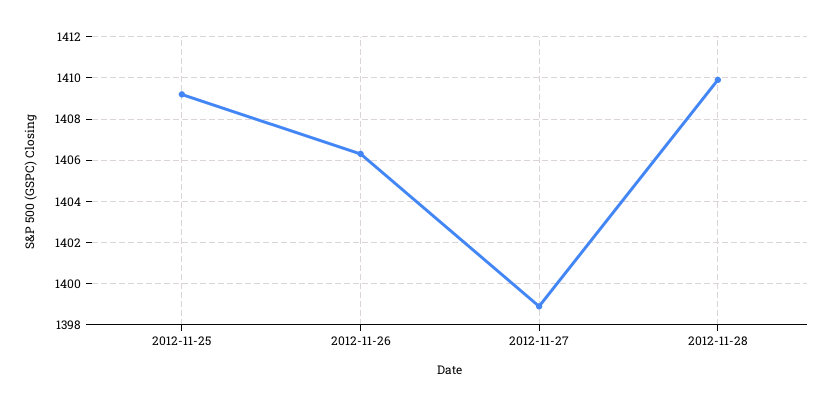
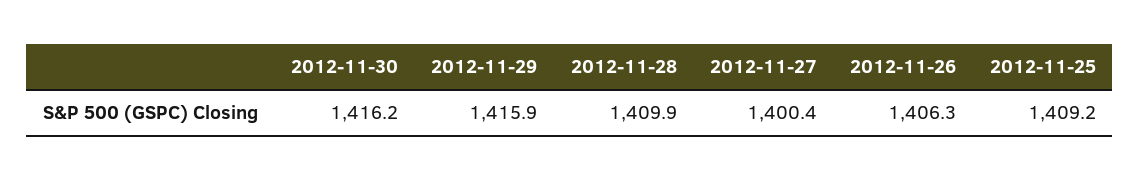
2012-11-27: 1399 -> 1400.4
2012-11-30: none -> 1416.2
2012-11-29: none -> 1415.9

